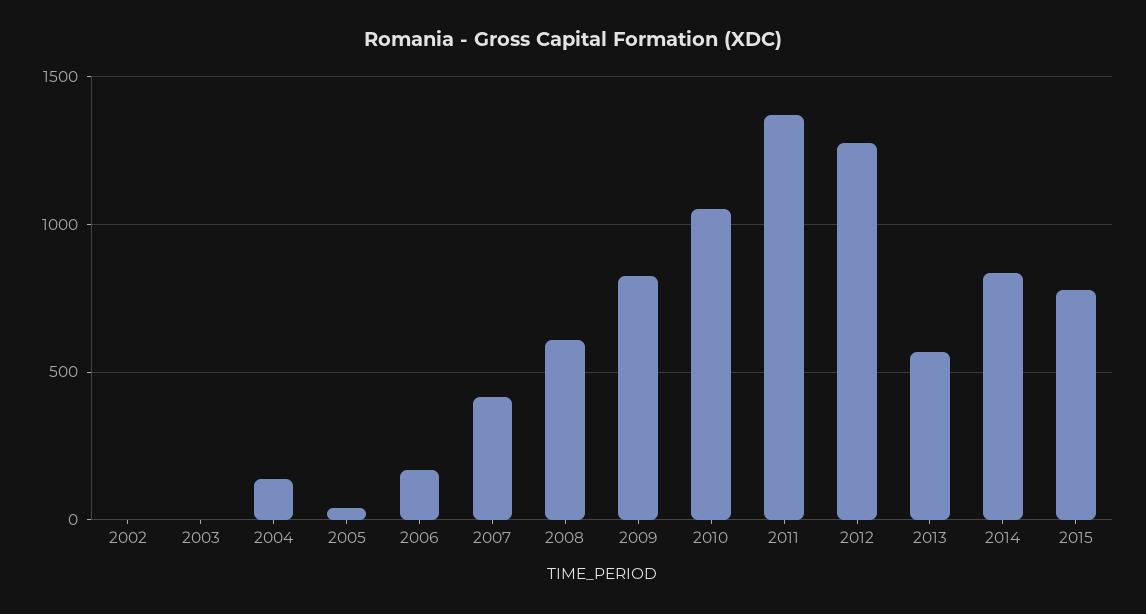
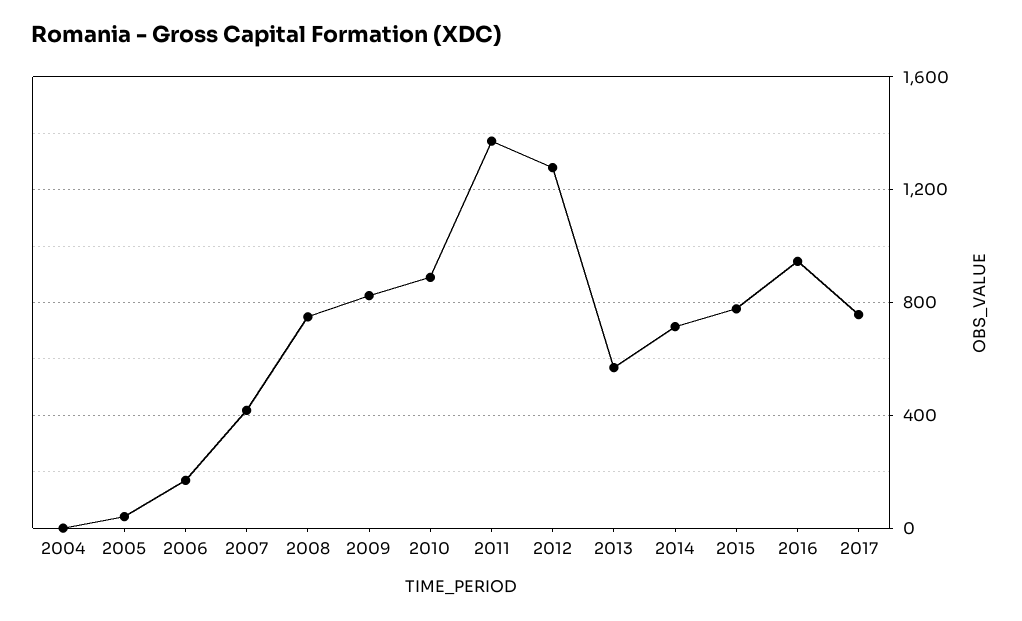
2002: 0 -> none
2003: 0 -> none
2004: 150 -> 0
2008: 600 -> 750
2010: 1050 -> 900
2014: 850 -> 700
2016: none -> 950
2017: none -> 750

